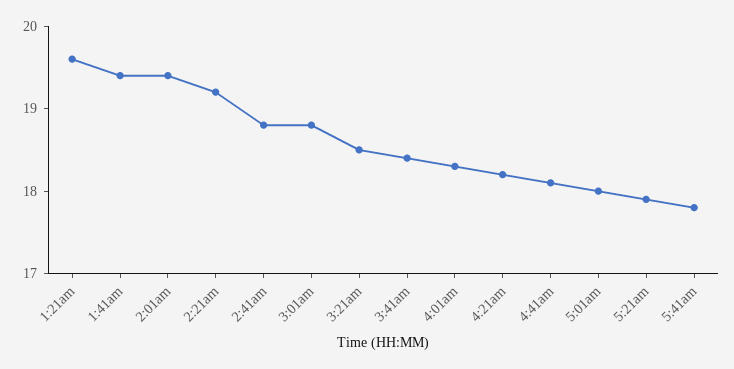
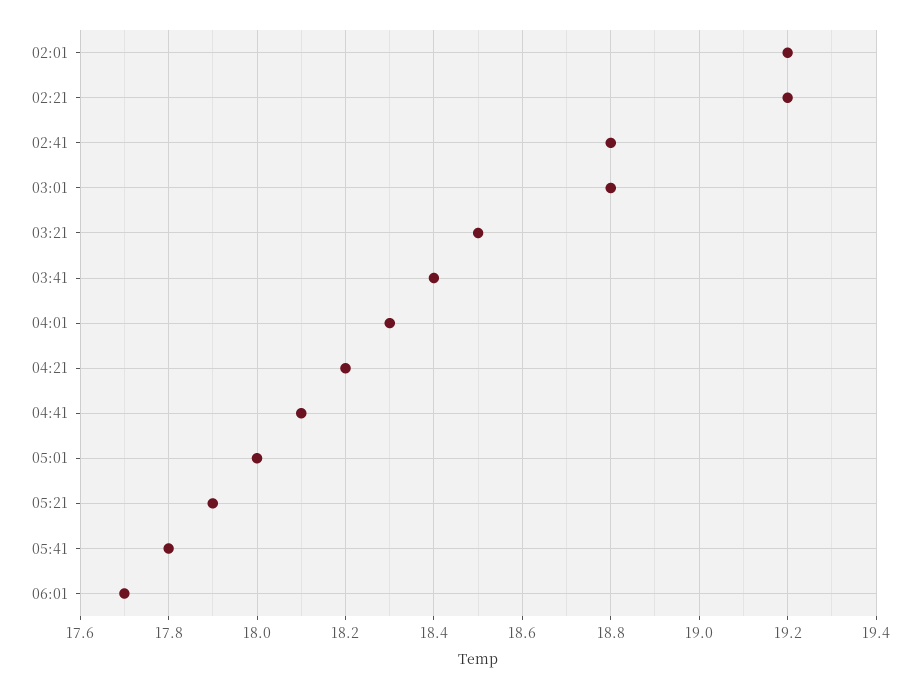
1:21am: 19.6 -> none
1:41am: 19.4 -> none
2:01am: 19.4 -> 19.2
06:01: none -> 17.7

